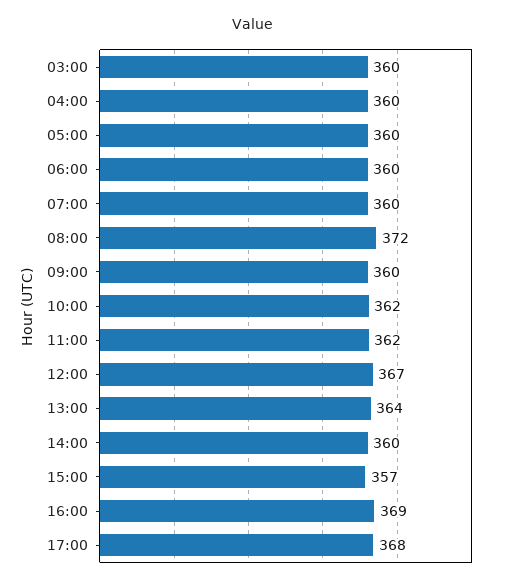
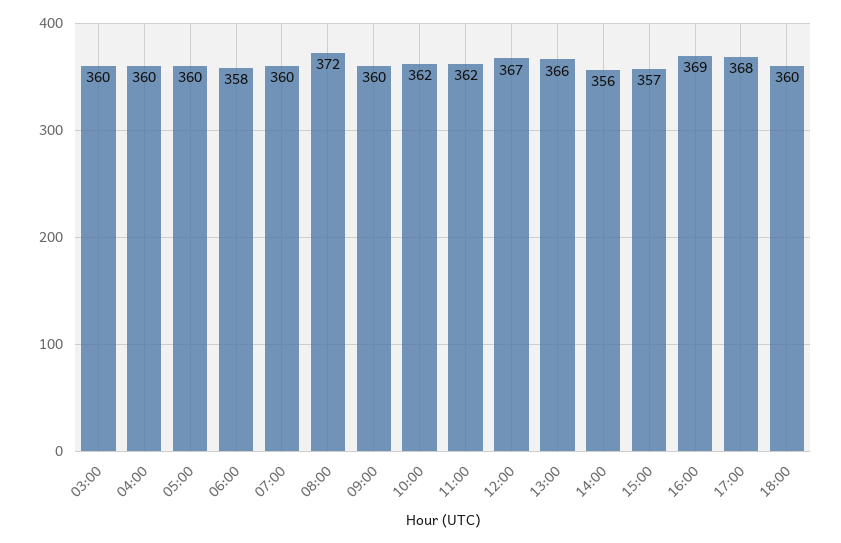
06:00: 360 -> 358
13:00: 364 -> 366
14:00: 360 -> 356
18:00: none -> 360

